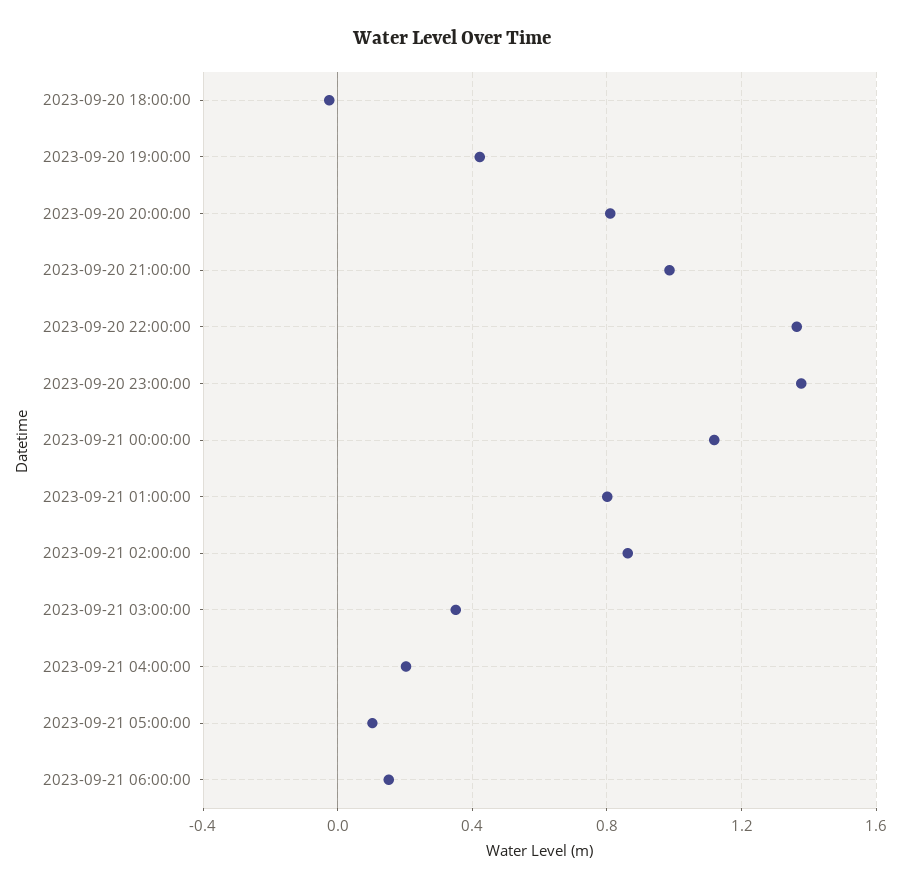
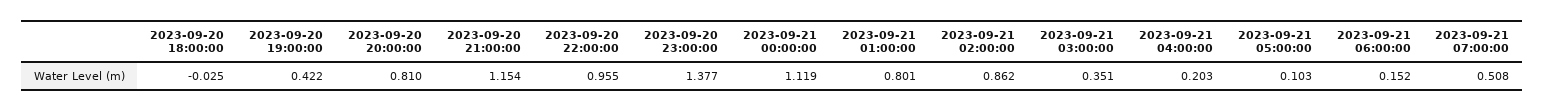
2023-09-20 21:00:00: 1 -> 1.154
2023-09-20 22:00:00: 1.35 -> 0.955
2023-09-21 07:00:00: none -> 0.508

